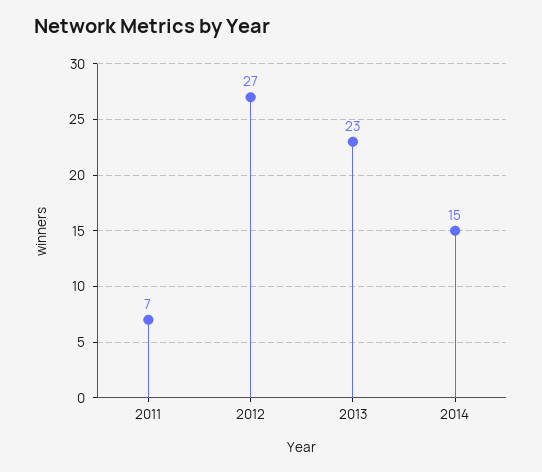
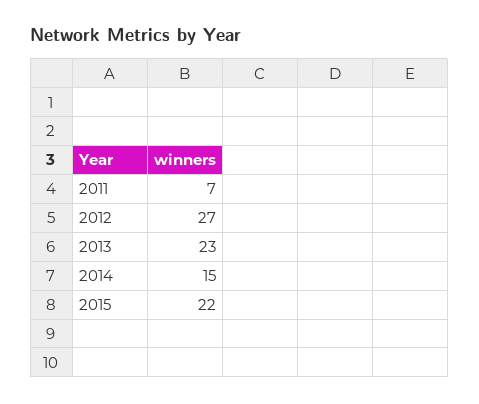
2015: none -> 22

